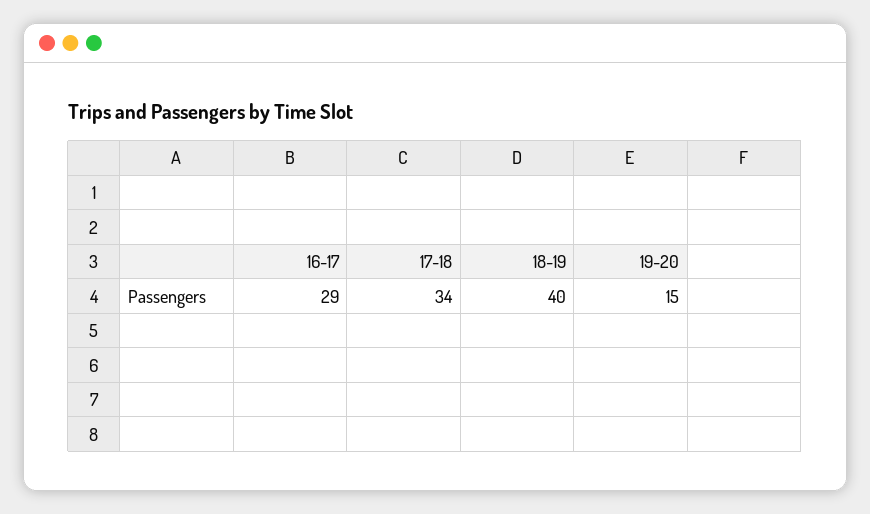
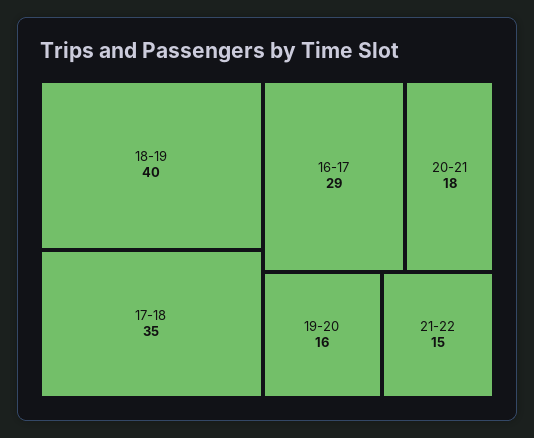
17-18: 34 -> 35
19-20: 15 -> 16
20-21: none -> 18
21-22: none -> 15

